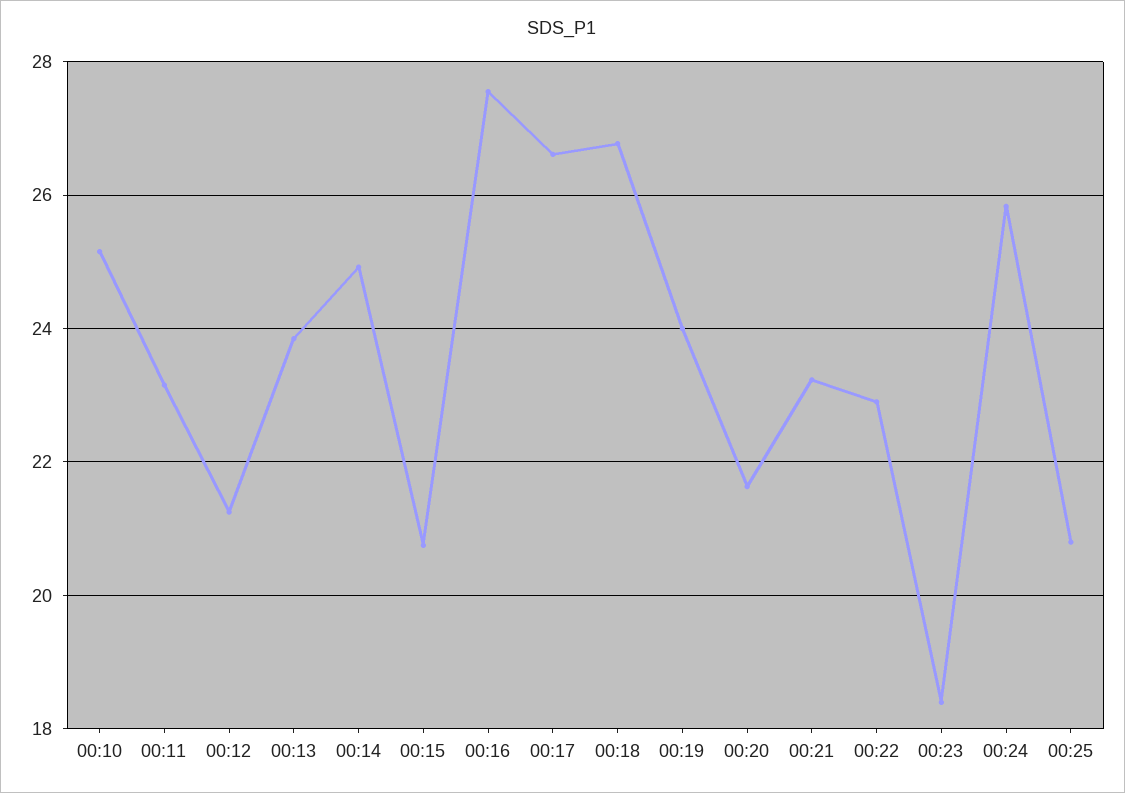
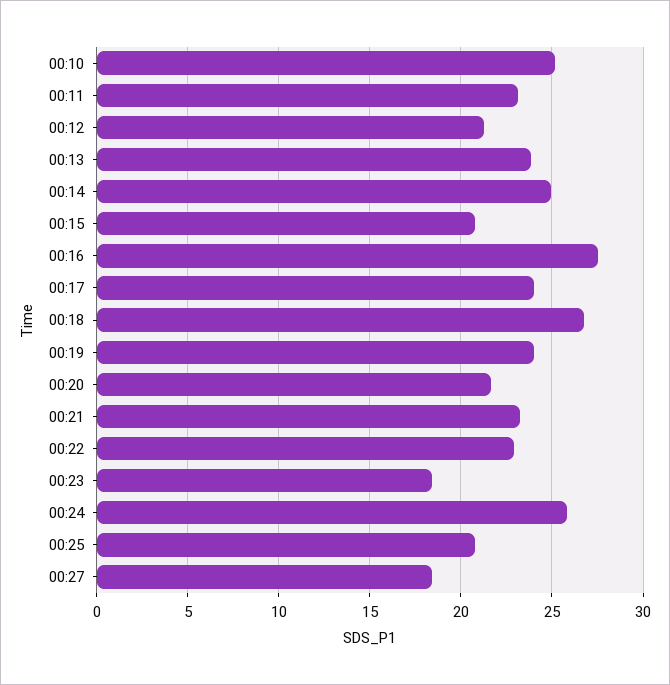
00:17: 26.6 -> 24
00:27: none -> 18.5

